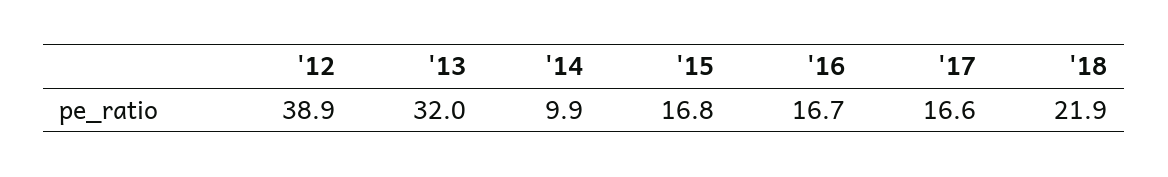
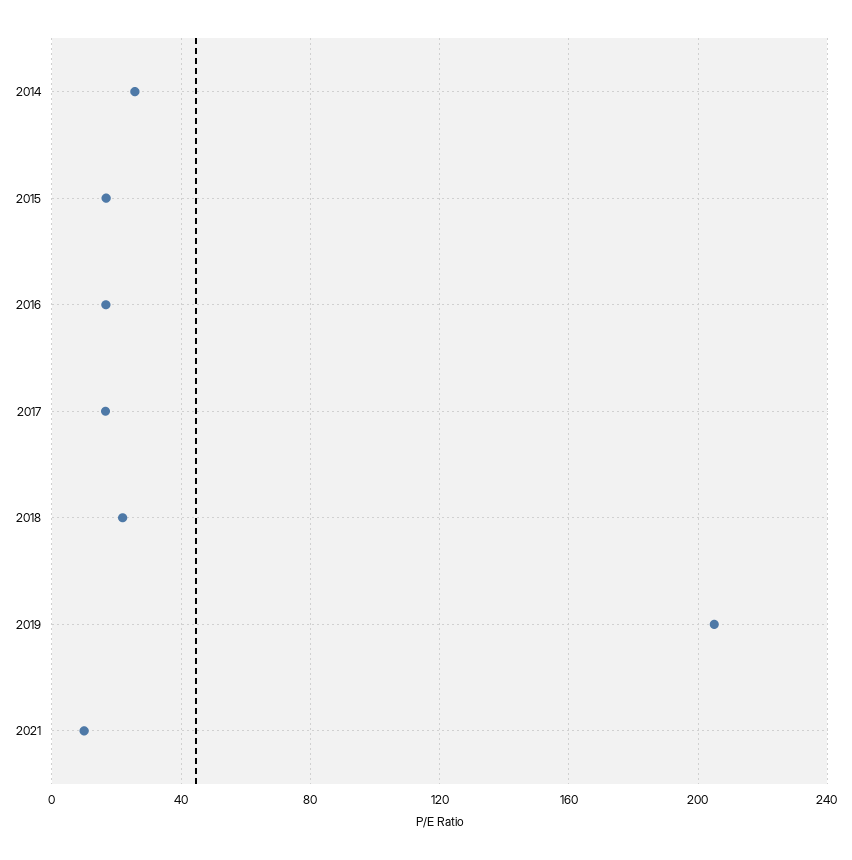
'12: 38.9 -> none
'13: 32 -> none
'14: 9.9 -> 25
2019: none -> 205
2021: none -> 10

